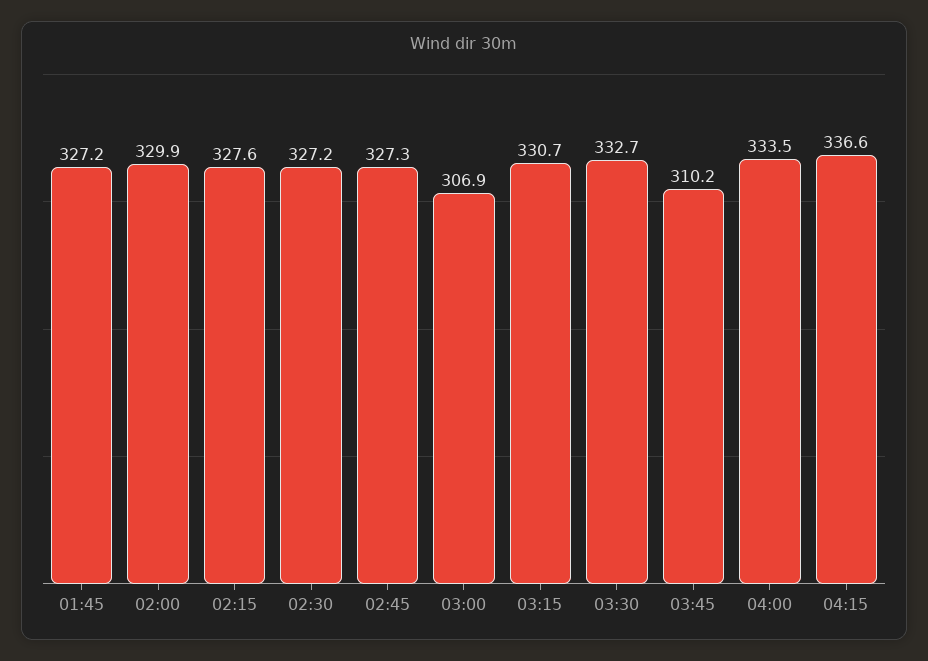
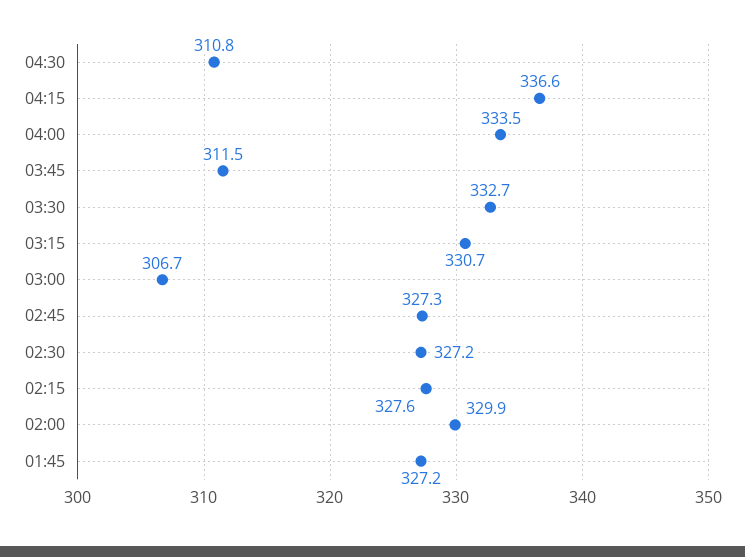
03:00: 306.9 -> 306.7
03:45: 310.2 -> 311.5
04:30: none -> 310.8

